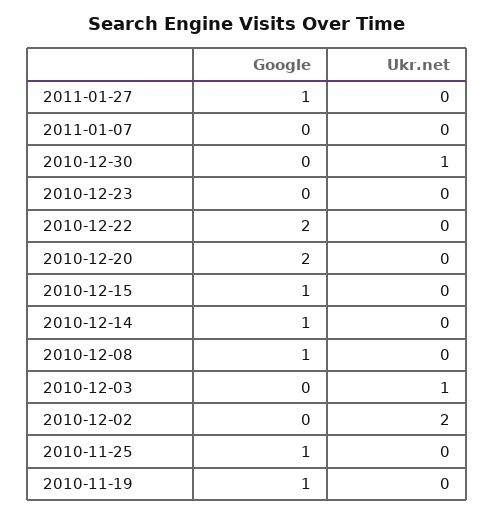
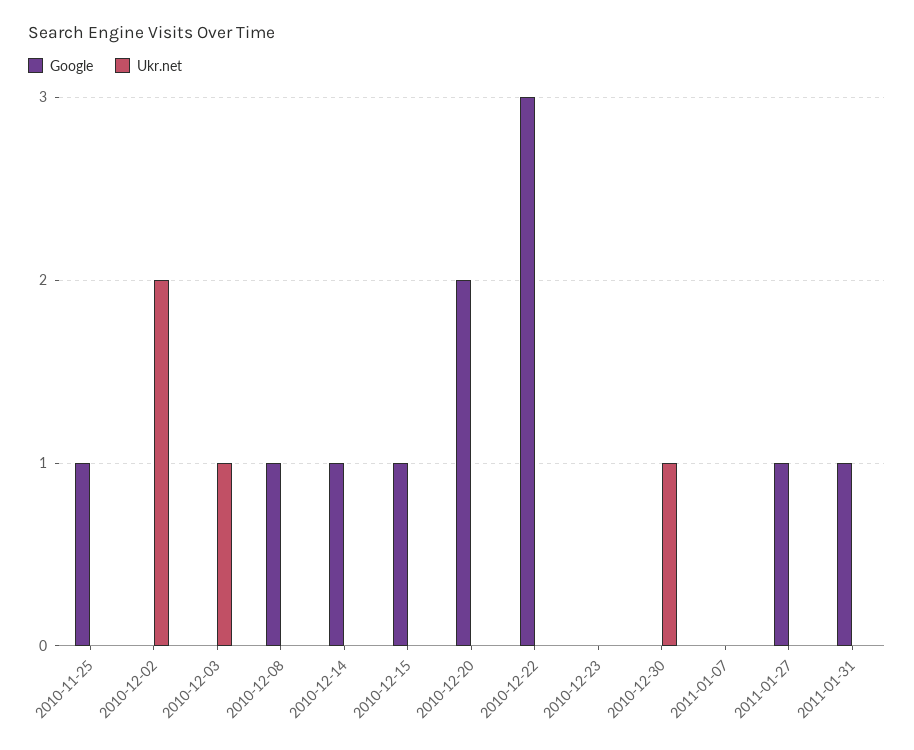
Google, 2010-12-22: 2 -> 3
Google, 2010-11-19: 1 -> none
Ukr.net, 2010-11-19: 0 -> none
Google, 2011-01-31: none -> 1
Ukr.net, 2011-01-31: none -> 0

